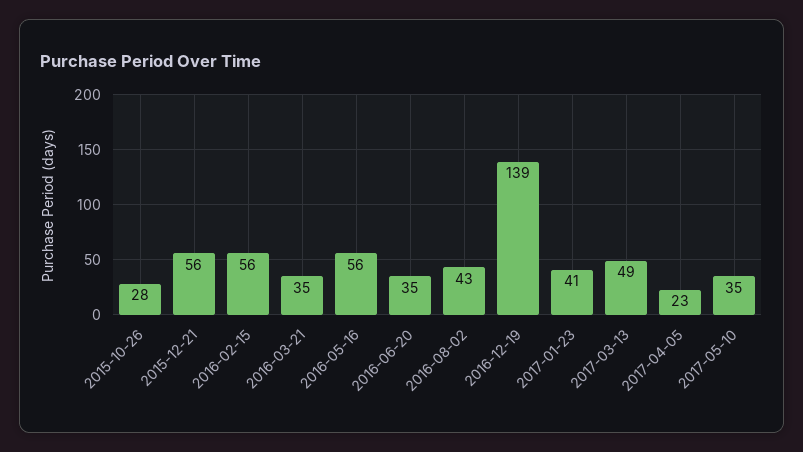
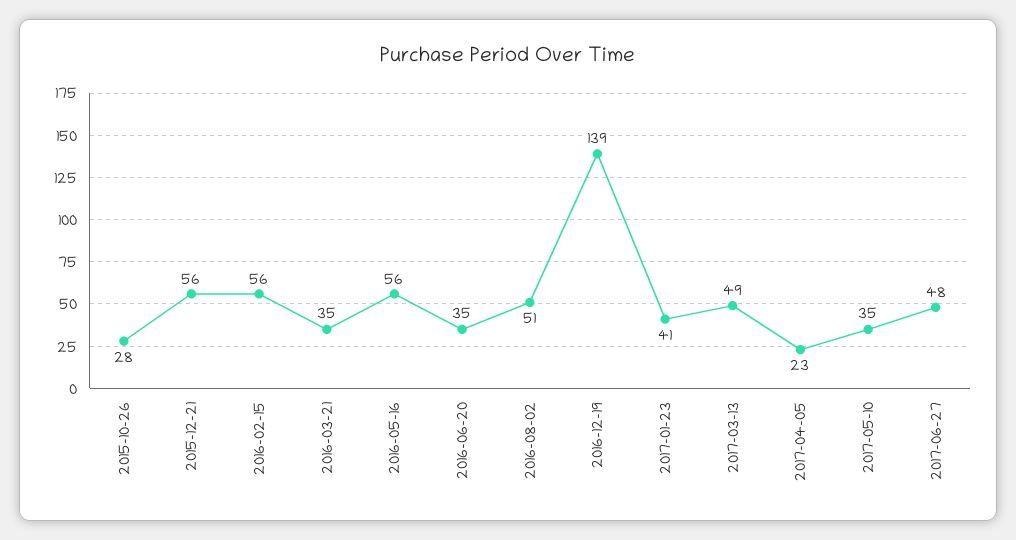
2016-08-02: 43 -> 51
2017-06-27: none -> 48

